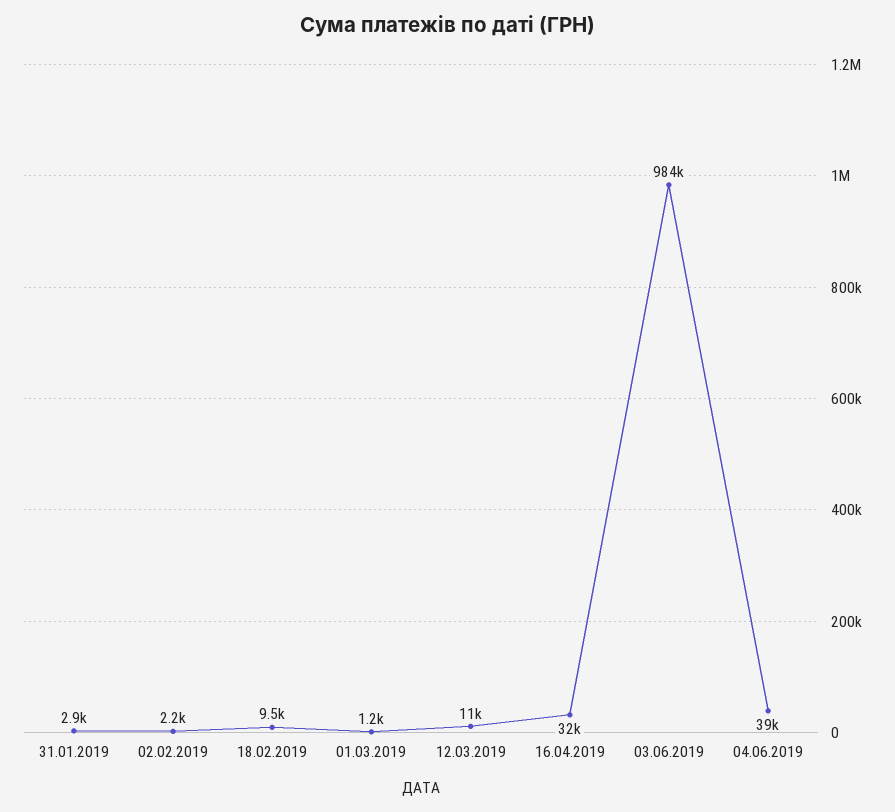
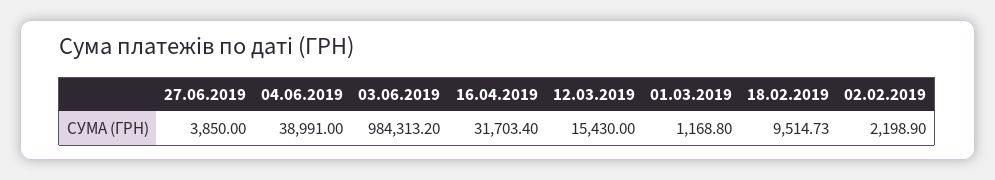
31.01.2019: 2900 -> none
12.03.2019: 11000 -> 15430
27.06.2019: none -> 3850

